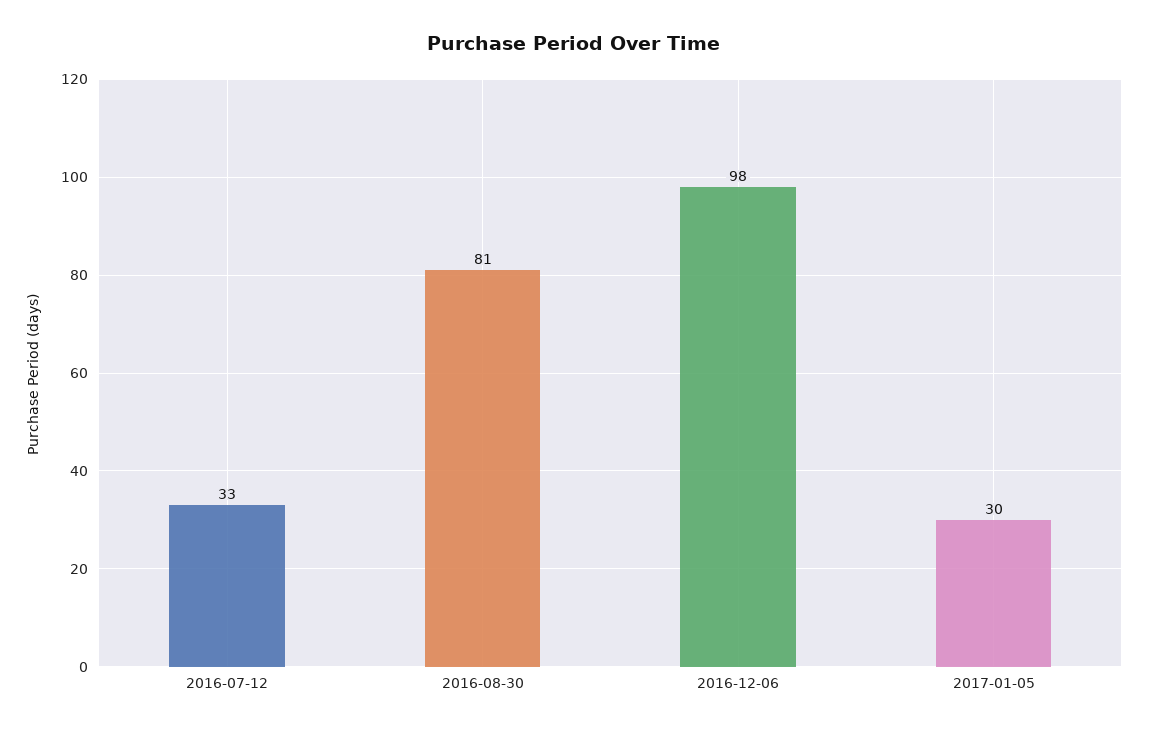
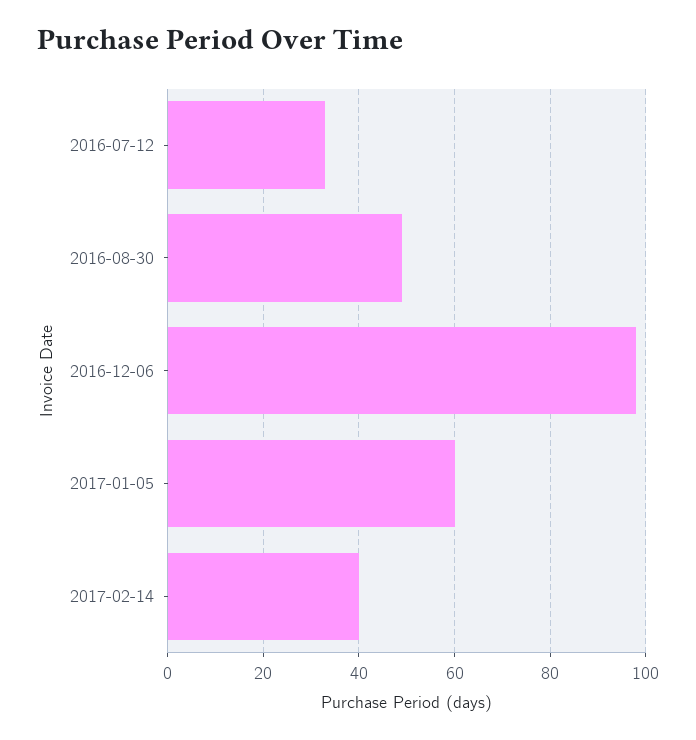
2016-08-30: 81 -> 50
2017-01-05: 30 -> 60
2017-02-14: none -> 40

